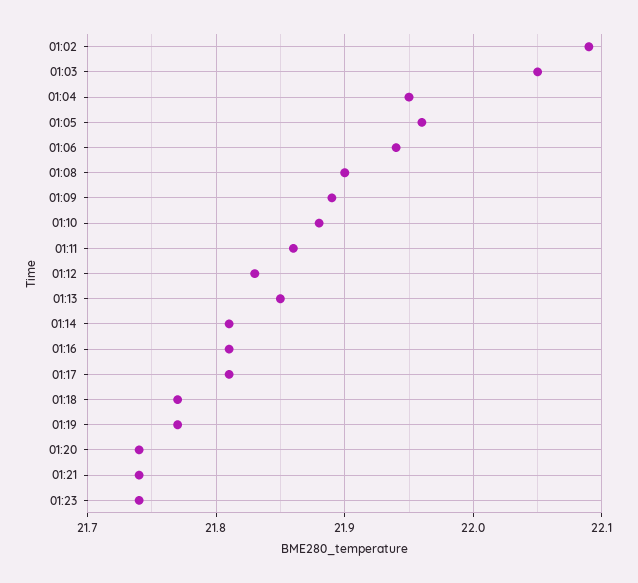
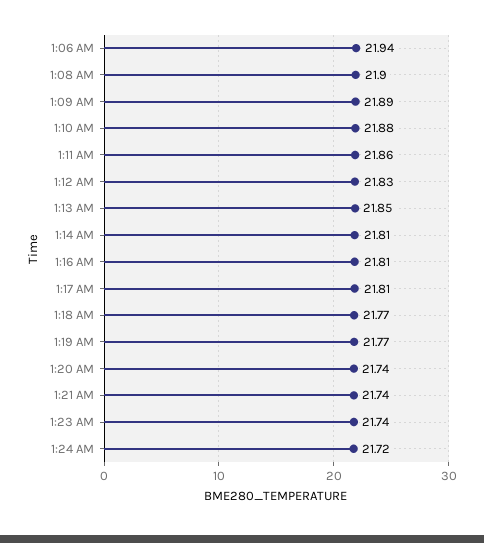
01:02: 22.09 -> none
01:03: 22.05 -> none
01:04: 21.95 -> none
01:05: 21.96 -> none
1:24 AM: none -> 21.72

